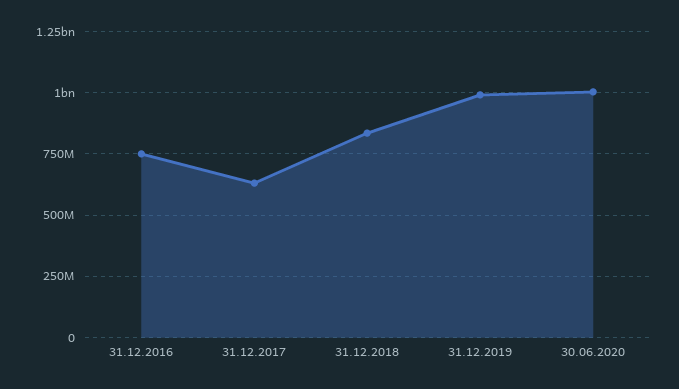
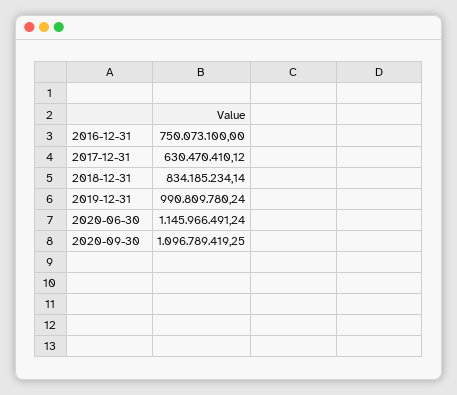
30.06.2020: 1000000000 -> 1145966491.24
2020-09-30: none -> 1096789419.25

